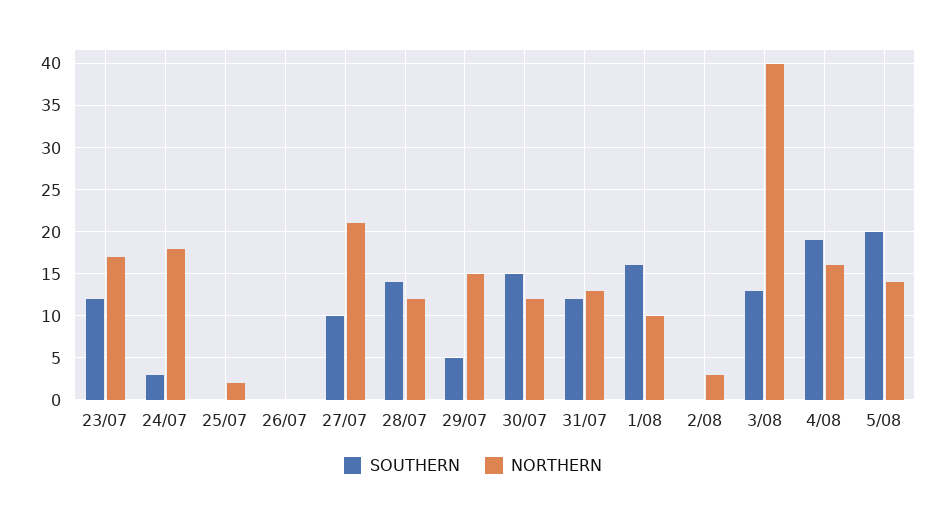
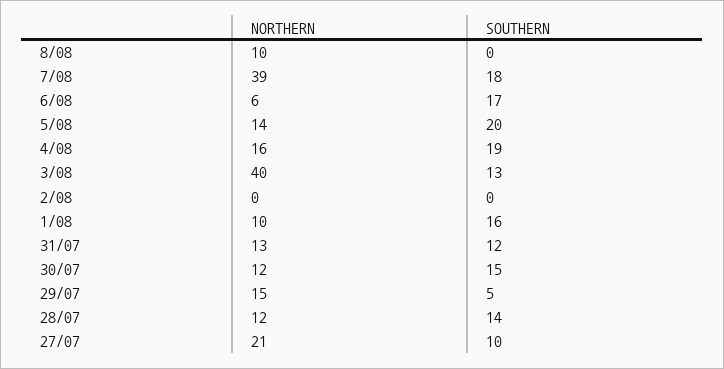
SOUTHERN, 23/07: 12 -> none
NORTHERN, 23/07: 17 -> none
SOUTHERN, 24/07: 3 -> none
NORTHERN, 24/07: 18 -> none
SOUTHERN, 25/07: 0 -> none
NORTHERN, 25/07: 2 -> none
SOUTHERN, 26/07: 0 -> none
NORTHERN, 26/07: 0 -> none
NORTHERN, 2/08: 3 -> 0
NORTHERN, 8/08: none -> 10
SOUTHERN, 8/08: none -> 0
NORTHERN, 7/08: none -> 39
SOUTHERN, 7/08: none -> 18
NORTHERN, 6/08: none -> 6
SOUTHERN, 6/08: none -> 17

